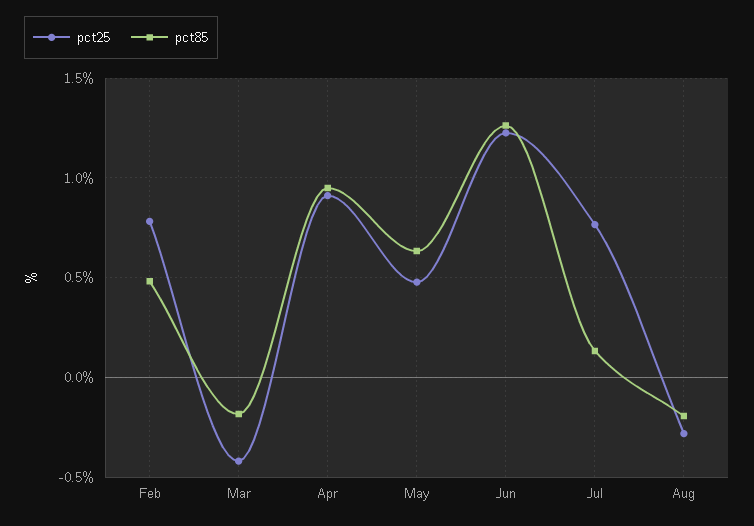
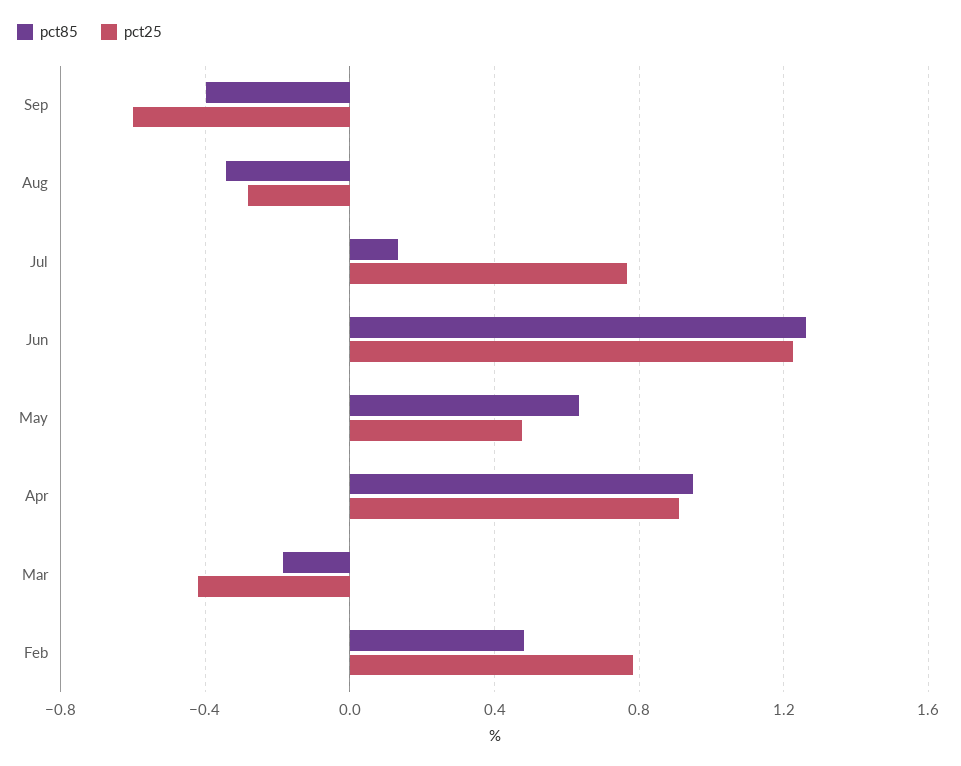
pct85, Aug: -0.2 -> -0.35
pct85, Sep: none -> -0.4
pct25, Sep: none -> -0.6

